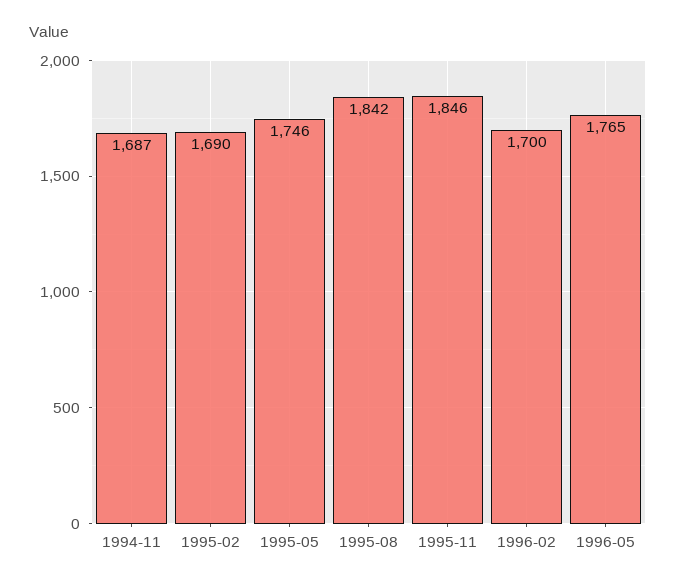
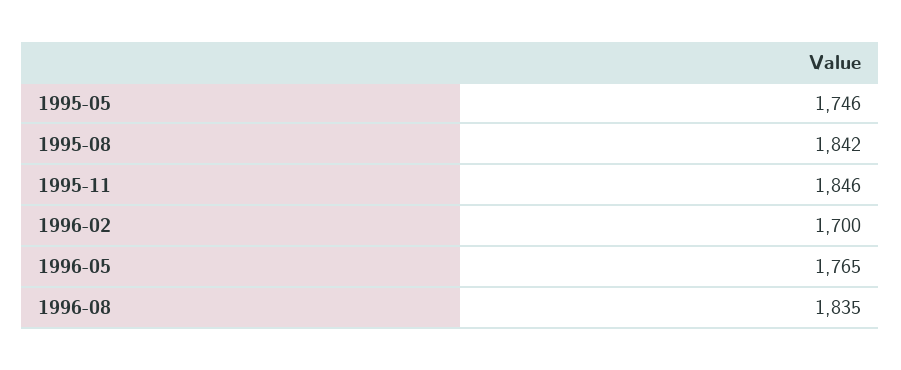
1994-11: 1687 -> none
1995-02: 1690 -> none
1996-08: none -> 1835

